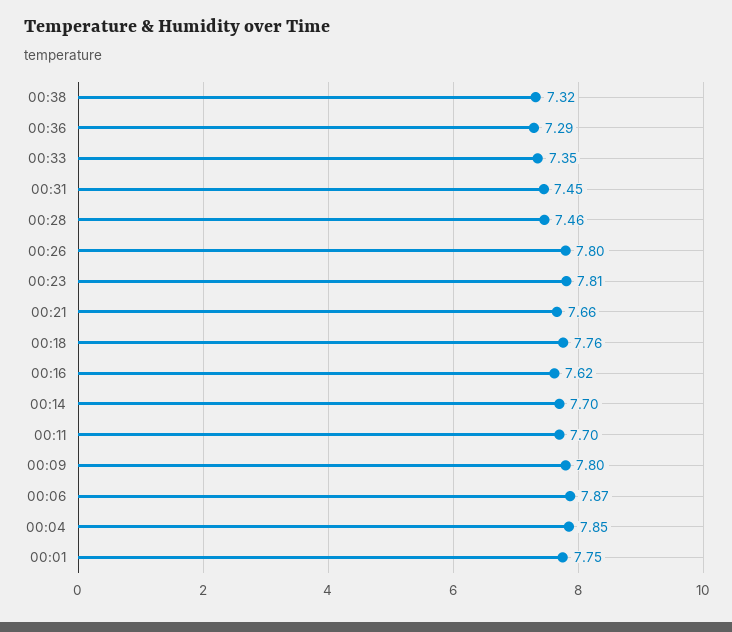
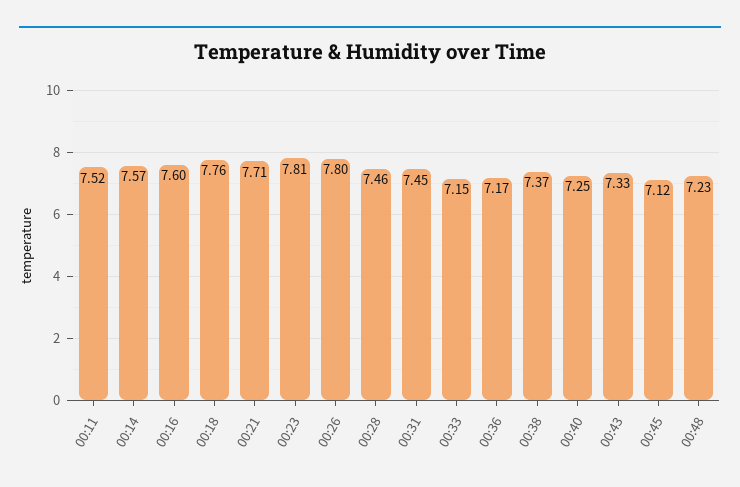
00:38: 7.32 -> 7.37
00:36: 7.29 -> 7.17
00:33: 7.35 -> 7.15
00:21: 7.66 -> 7.71
00:16: 7.62 -> 7.6
00:14: 7.7 -> 7.57
00:11: 7.7 -> 7.52
00:09: 7.8 -> none
00:06: 7.87 -> none
00:04: 7.85 -> none
00:01: 7.75 -> none
00:40: none -> 7.25
00:43: none -> 7.33
00:45: none -> 7.12
00:48: none -> 7.23

